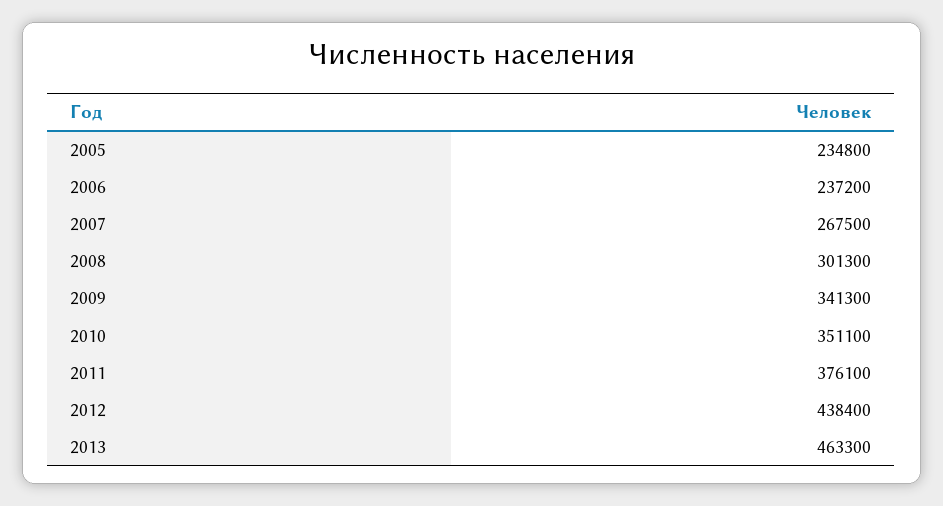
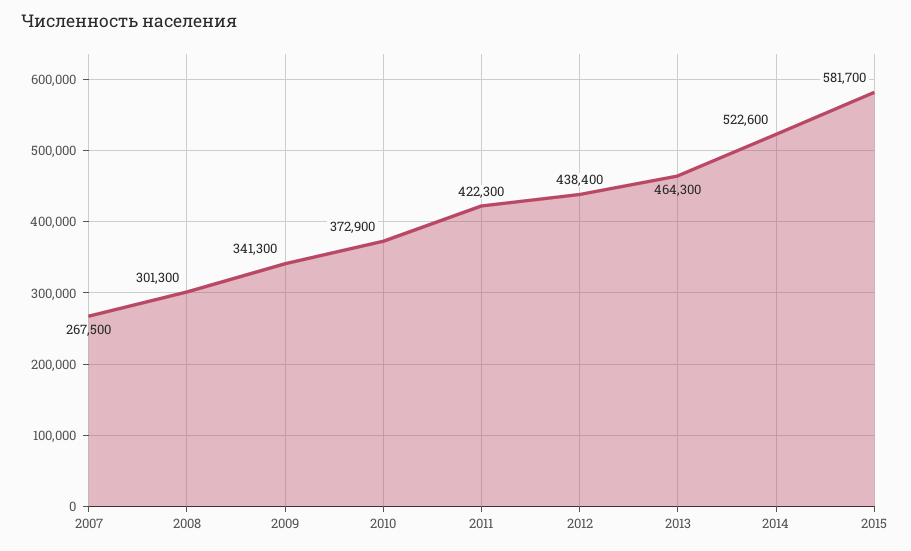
2005: 234800 -> none
2006: 237200 -> none
2010: 351100 -> 372900
2011: 376100 -> 422300
2013: 463300 -> 464300
2014: none -> 522600
2015: none -> 581700

